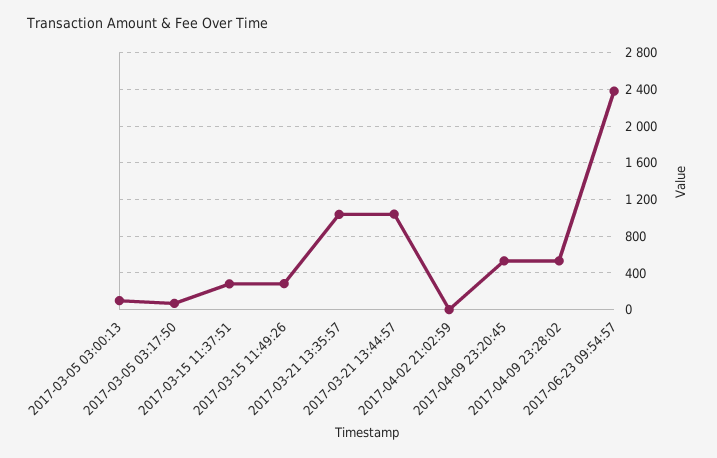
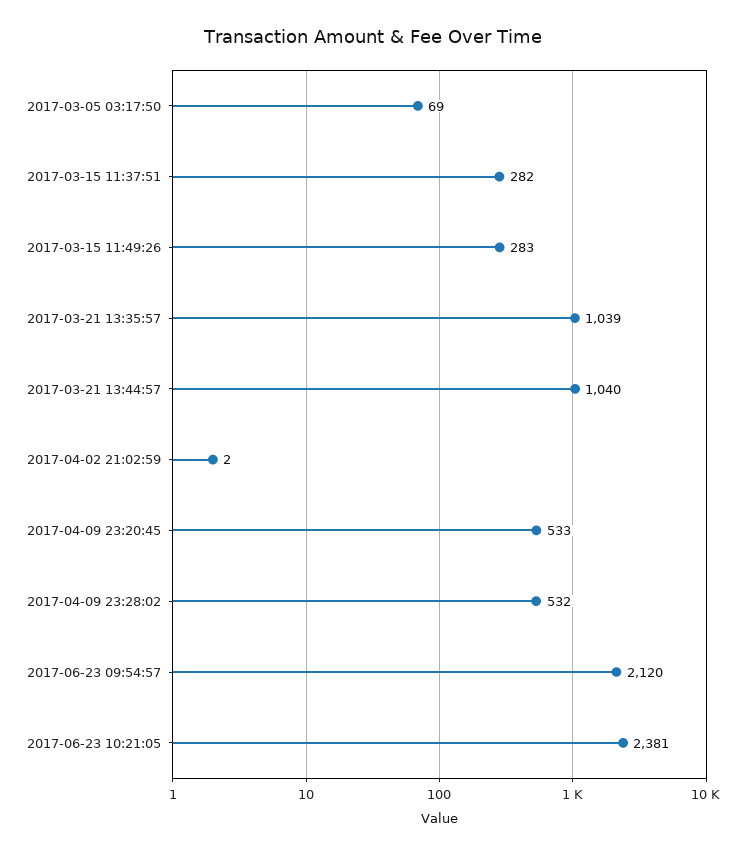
2017-03-05 03:00:13: 100 -> none
2017-06-23 09:54:57: 2400 -> 2120
2017-06-23 10:21:05: none -> 2381

